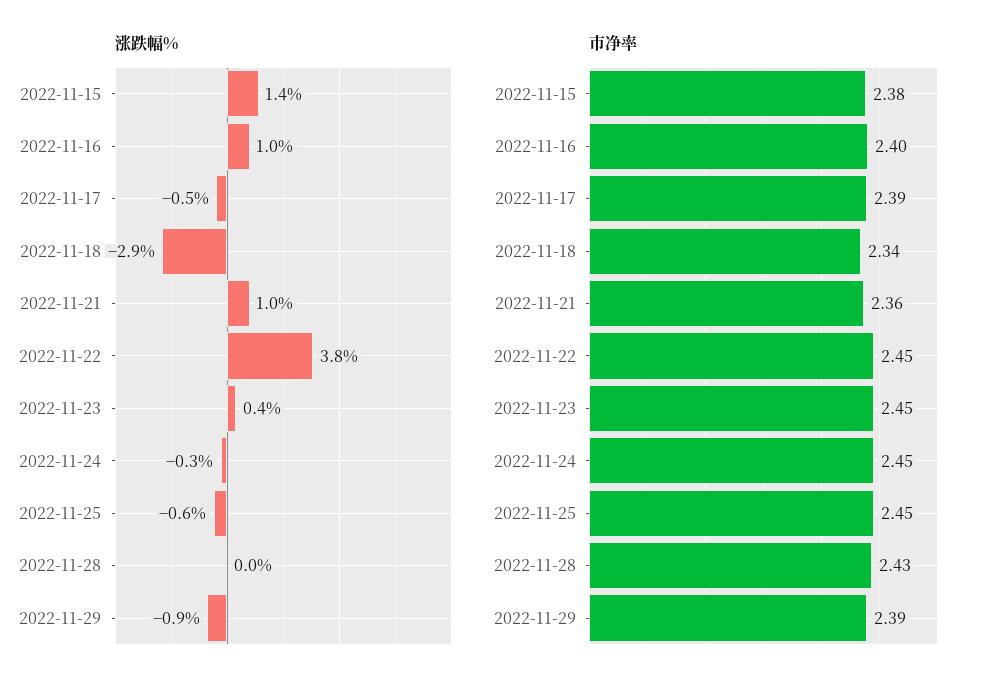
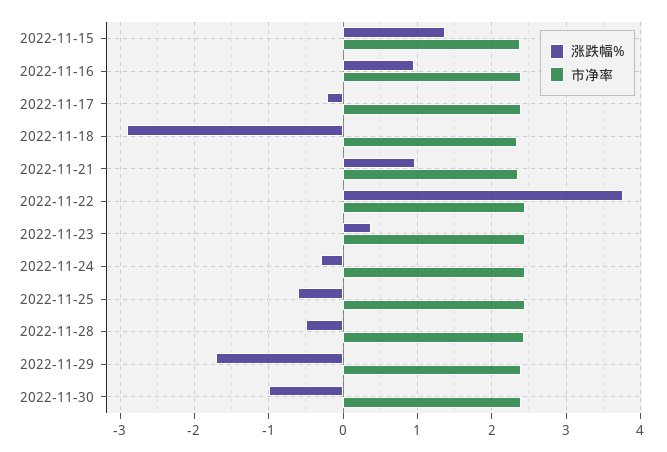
涨跌幅%, 2022-11-17: -0.5 -> -0.2
涨跌幅%, 2022-11-28: 0 -> -0.5
涨跌幅%, 2022-11-29: -0.9 -> -1.7
涨跌幅%, 2022-11-30: none -> -1
市净率, 2022-11-30: none -> 2.4

